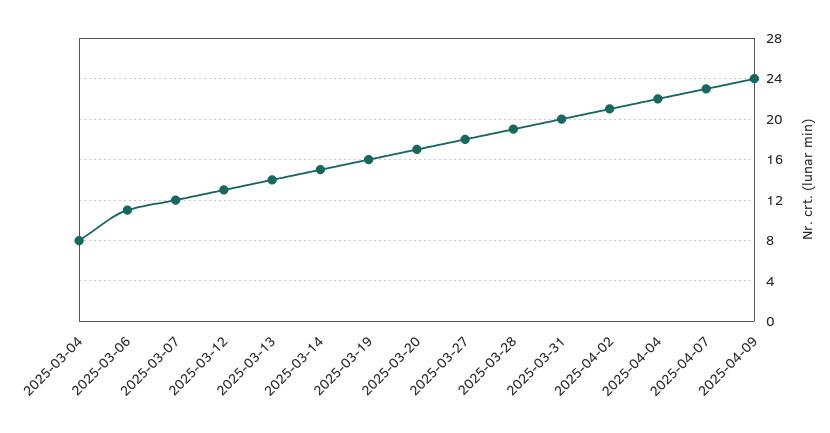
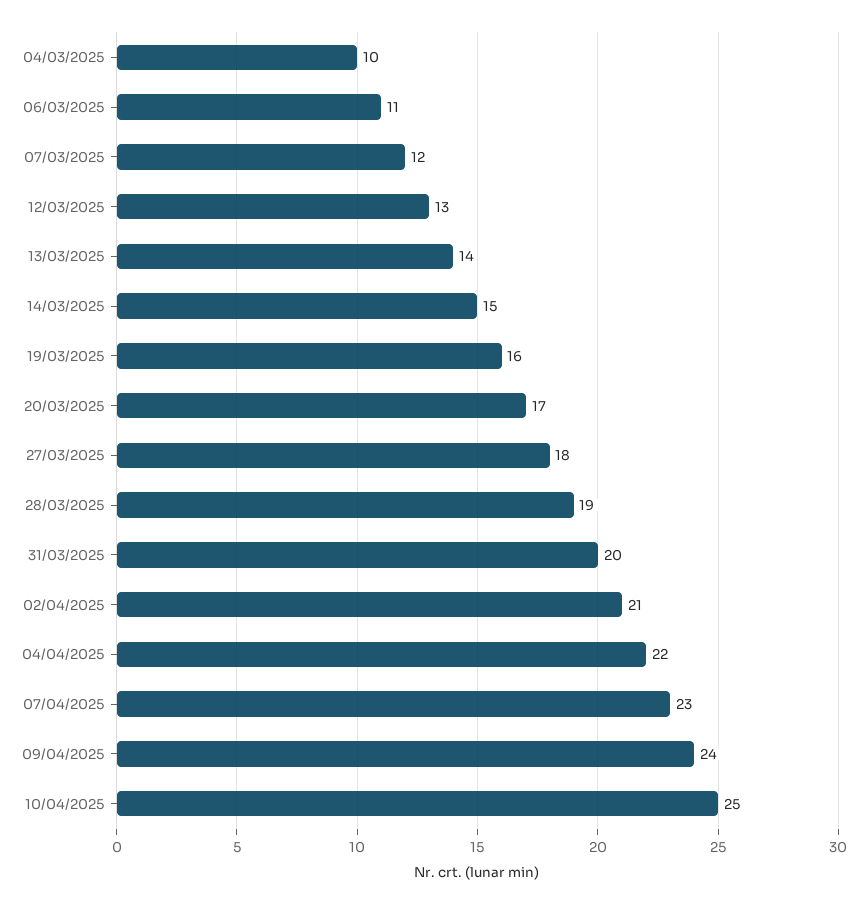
2025-03-04: 8 -> 10
10/04/2025: none -> 25

